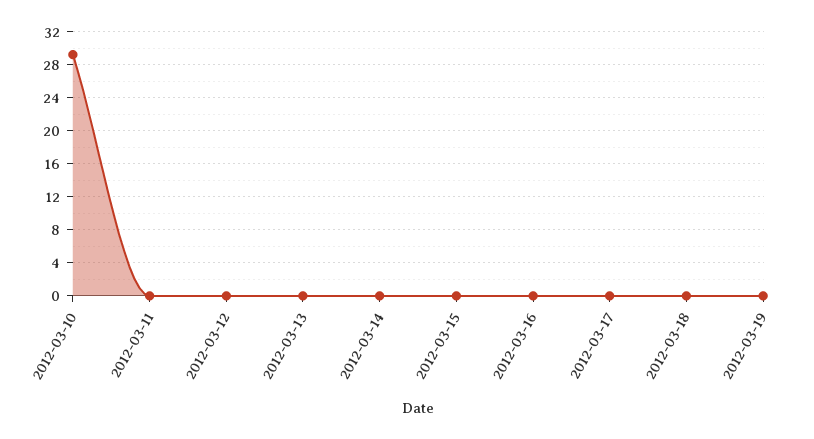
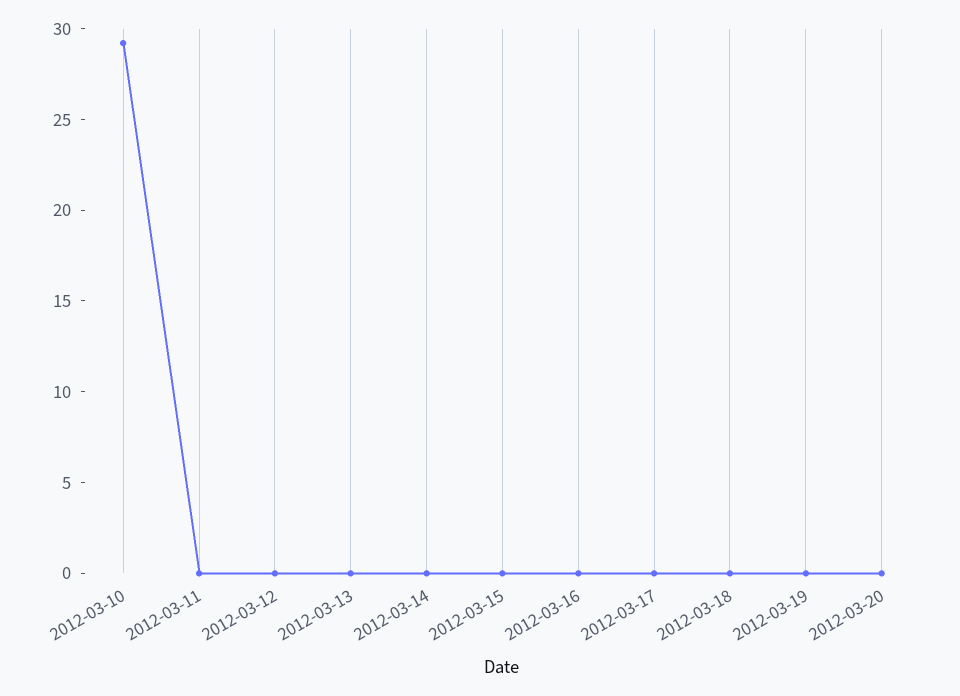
2012-03-20: none -> 0

